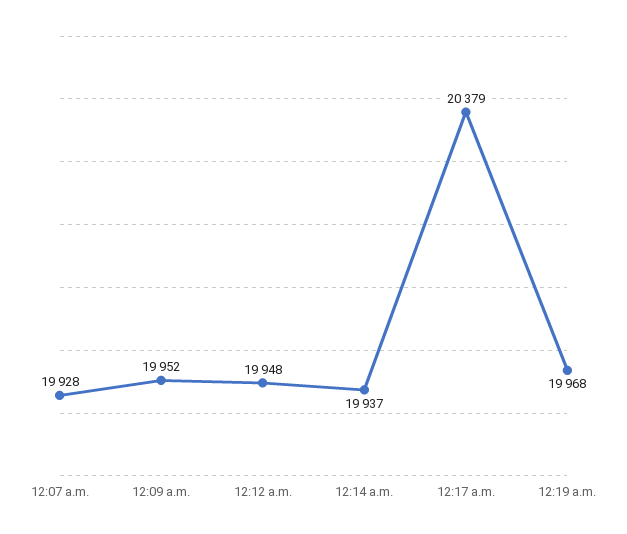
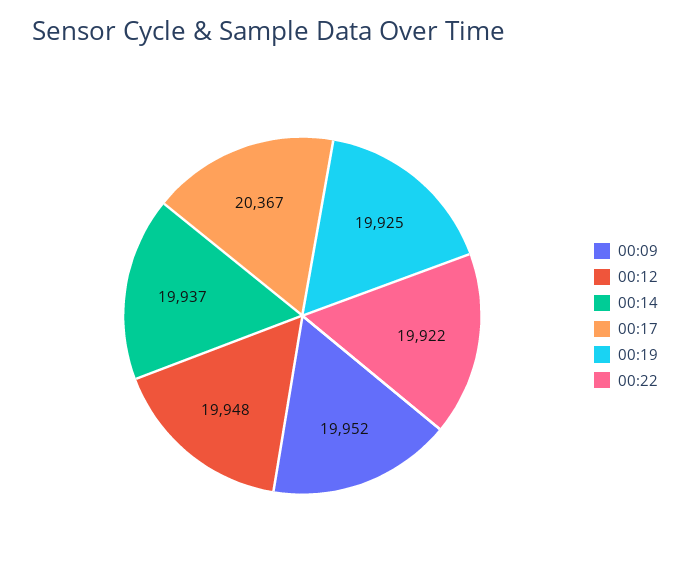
12:07 a.m.: 19928 -> none
12:17 a.m.: 20379 -> 20367
12:19 a.m.: 19968 -> 19925
00:22: none -> 19922

